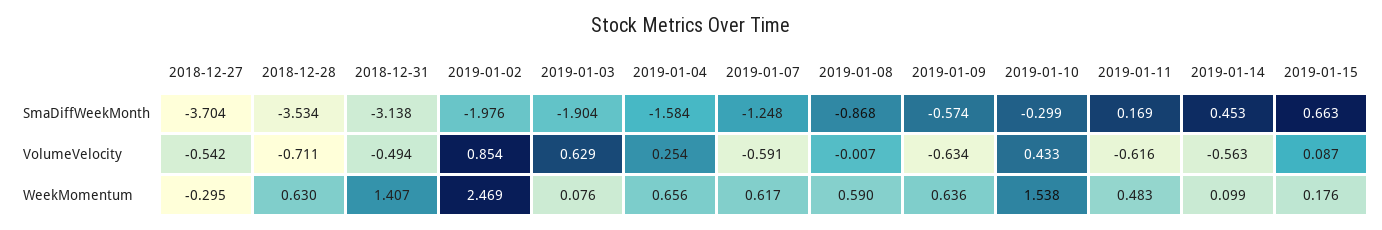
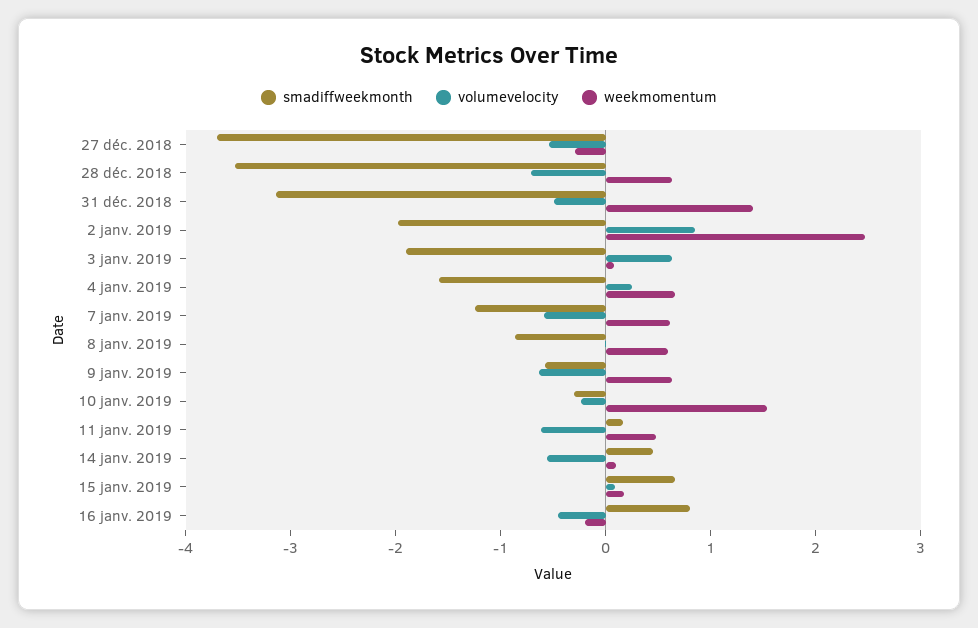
VolumeVelocity, 2019-01-10: 0.433 -> -0.2
SmaDiffWeekMonth, 16 janv. 2019: none -> 0.8
VolumeVelocity, 16 janv. 2019: none -> -0.4
WeekMomentum, 16 janv. 2019: none -> -0.2

